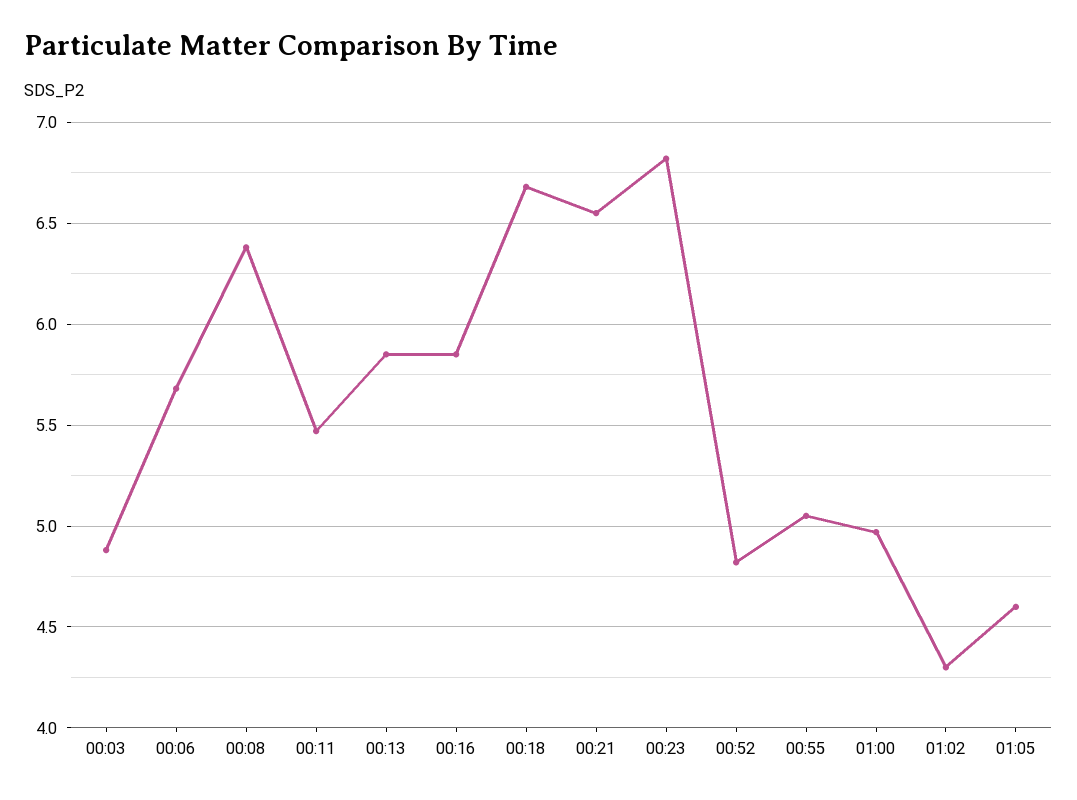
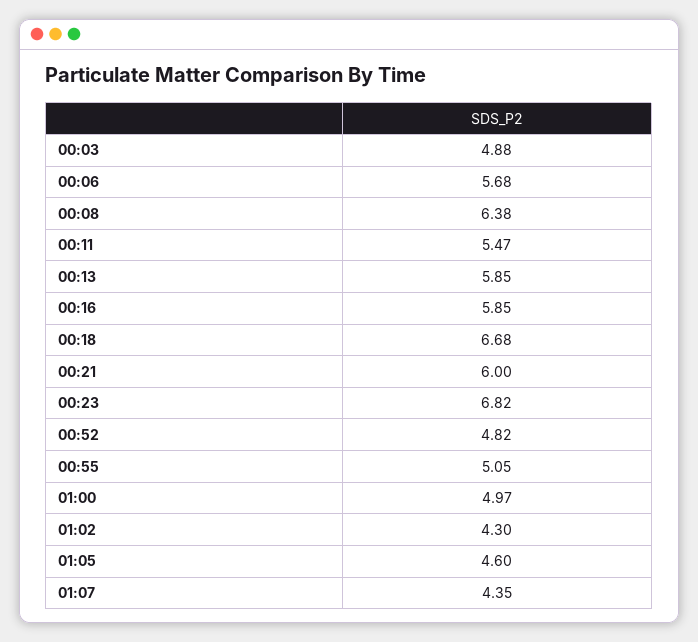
00:21: 6.55 -> 6
01:07: none -> 4.35

